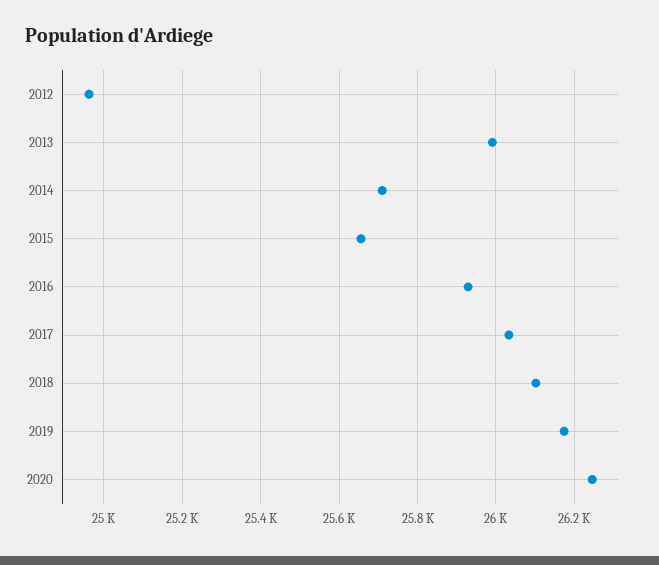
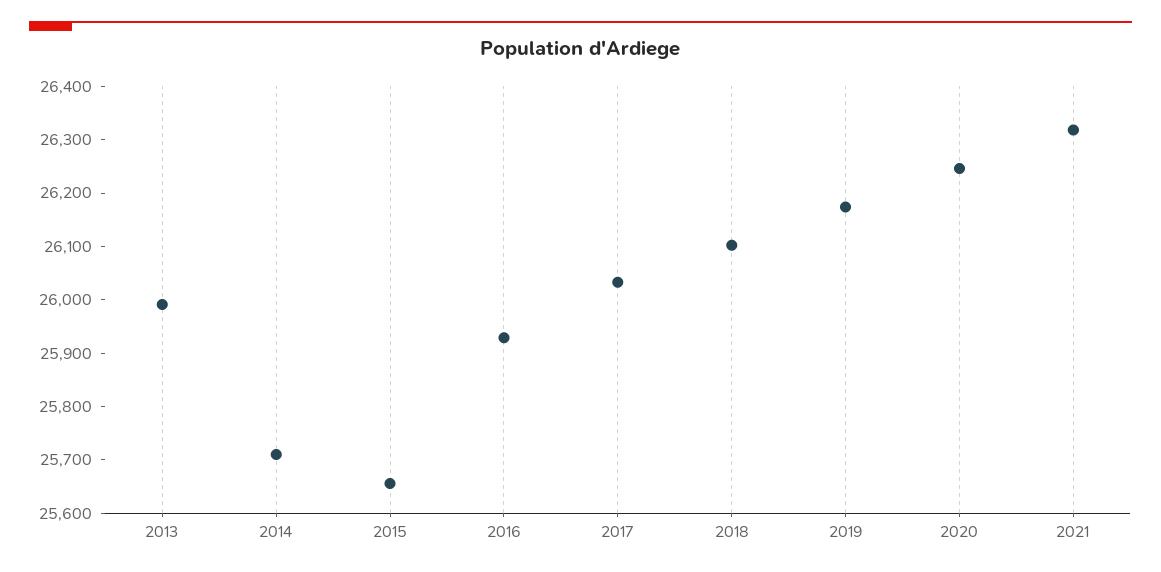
2012: 24960 -> none
2021: none -> 26320

